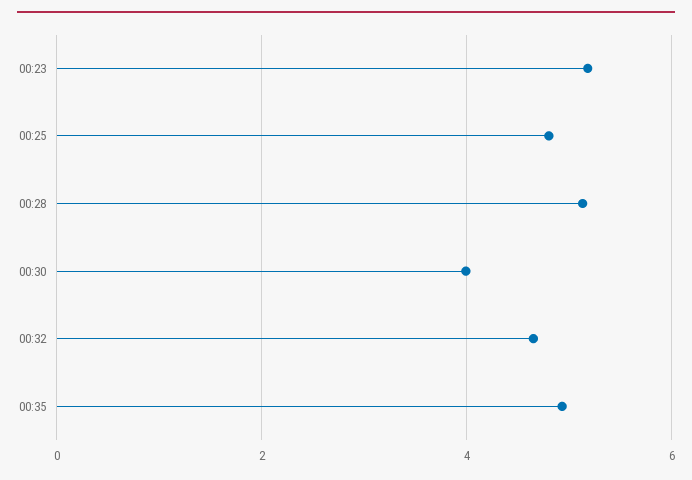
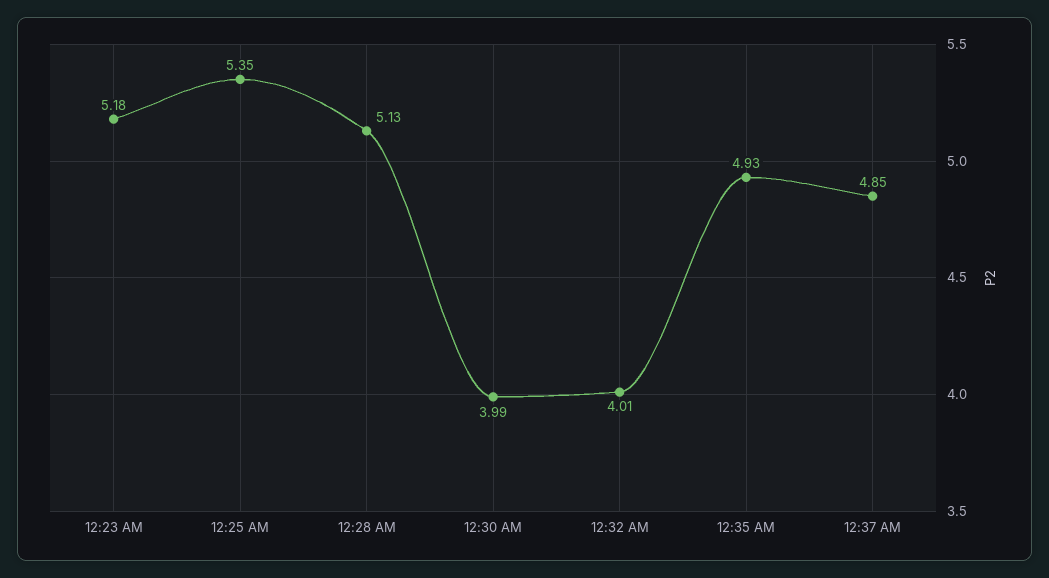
00:25: 4.8 -> 5.35
00:32: 4.6 -> 4.01
12:37 AM: none -> 4.85

